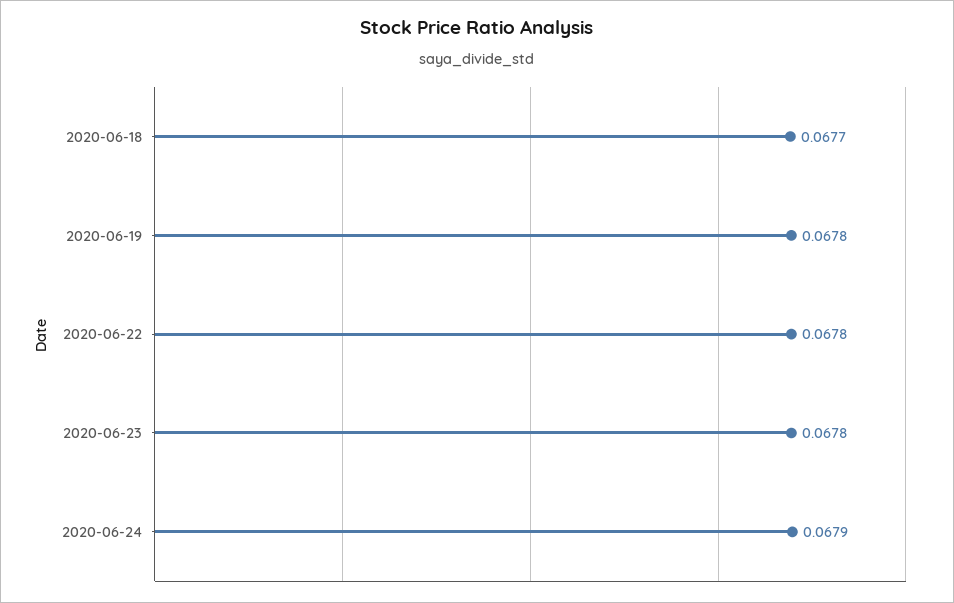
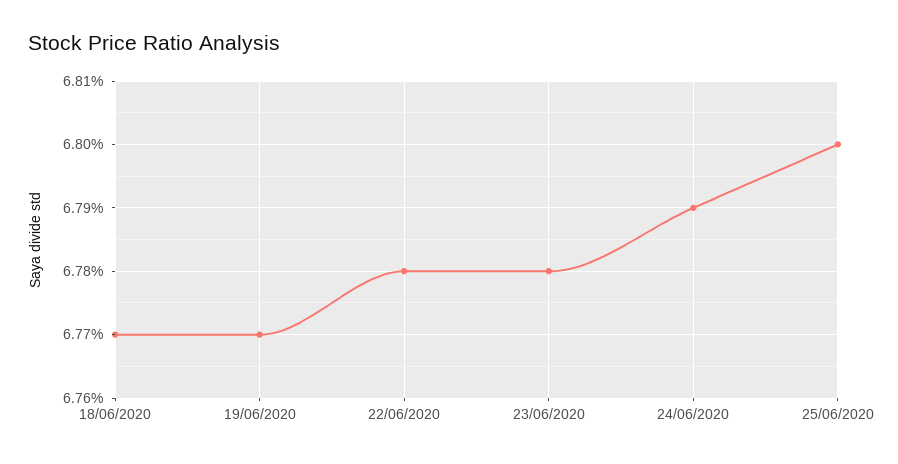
2020-06-19: 0.0678 -> 0.0677
25/06/2020: none -> 0.068

